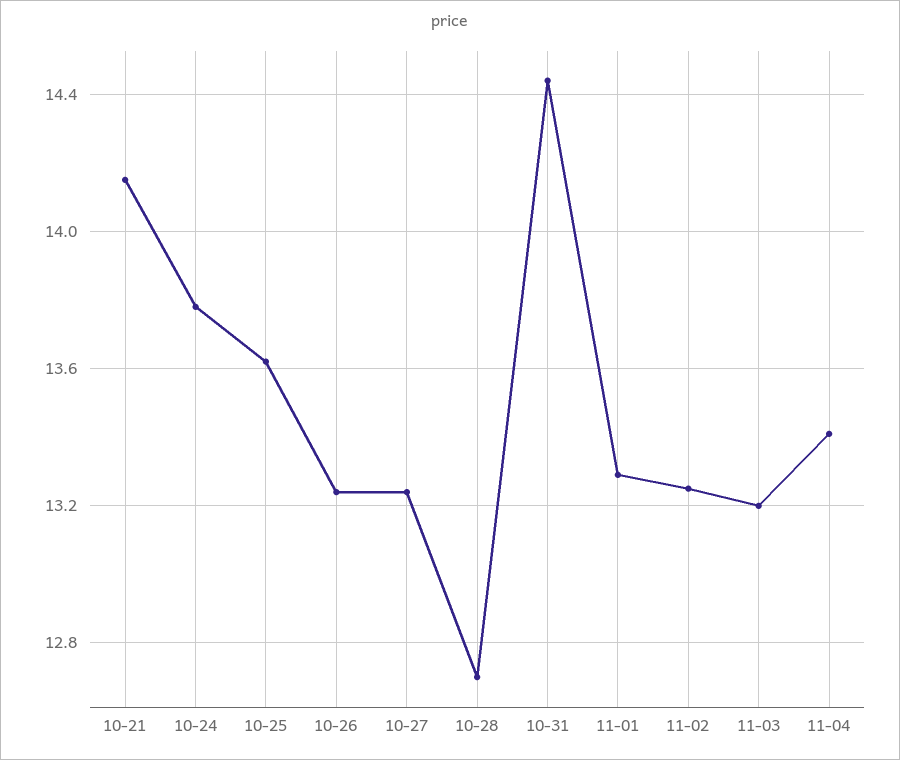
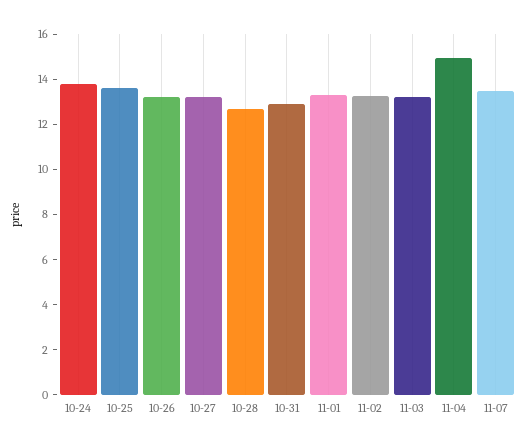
10-21: 14.15 -> none
10-31: 14.45 -> 13
11-04: 13.4 -> 15
11-07: none -> 13.5

